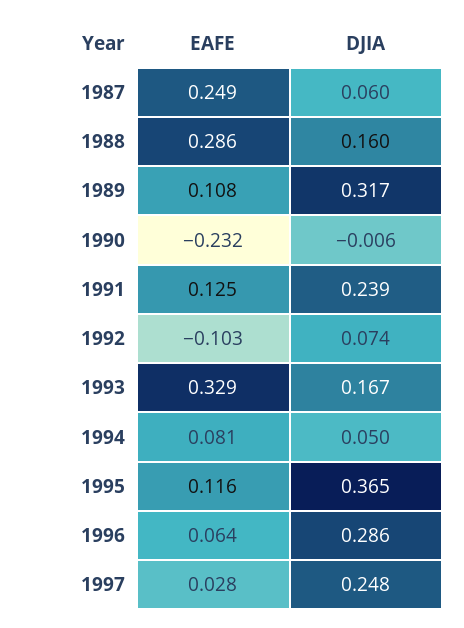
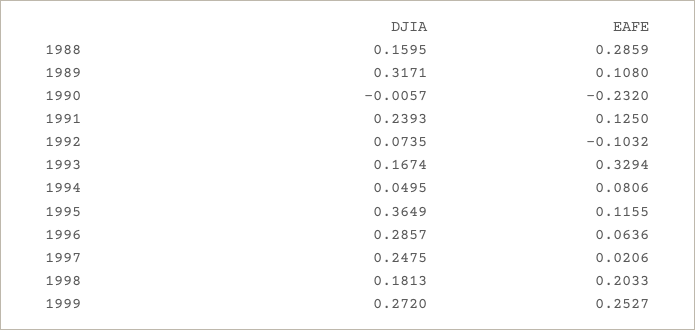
EAFE, 1987: 0.249 -> none
DJIA, 1987: 0.06 -> none
EAFE, 1997: 0.028 -> 0.0206
DJIA, 1998: none -> 0.1813
EAFE, 1998: none -> 0.2033
DJIA, 1999: none -> 0.272
EAFE, 1999: none -> 0.2527

